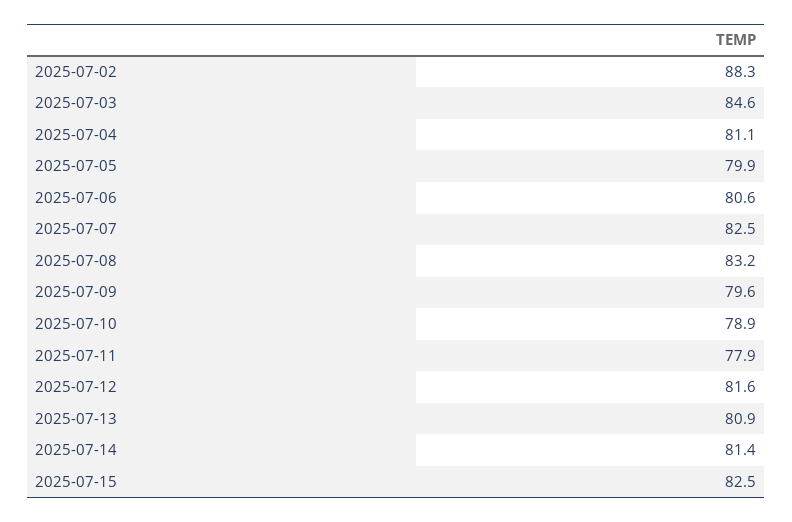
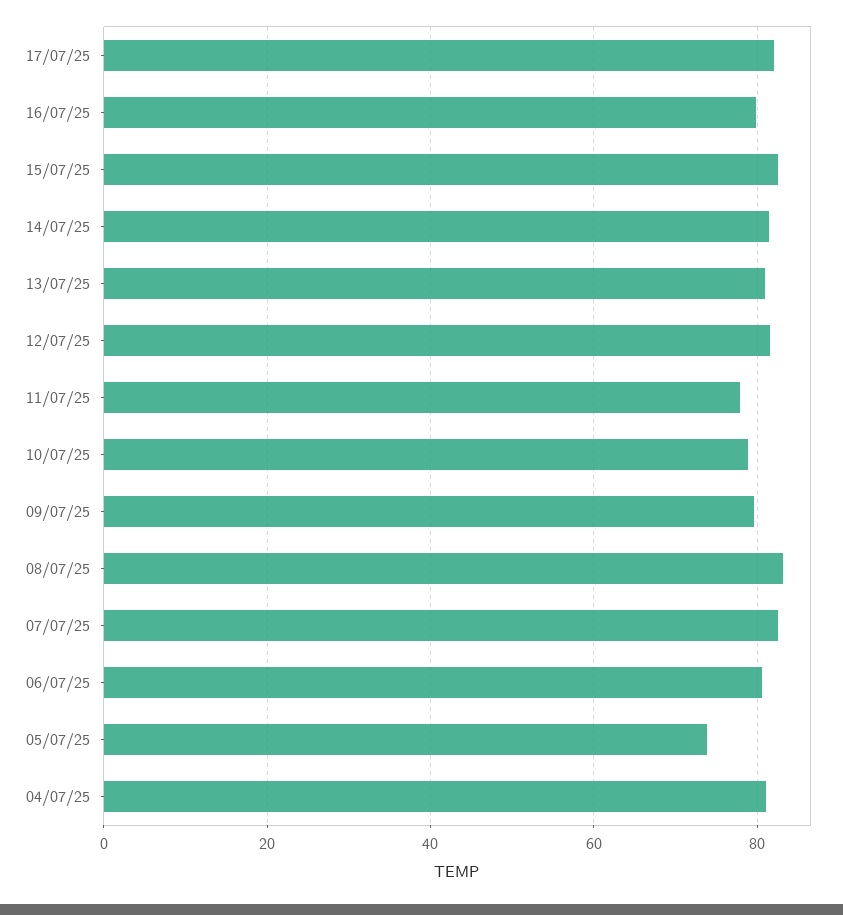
2025-07-02: 88.3 -> none
2025-07-03: 84.6 -> none
2025-07-05: 79.9 -> 74
17/07/25: none -> 82
16/07/25: none -> 80

